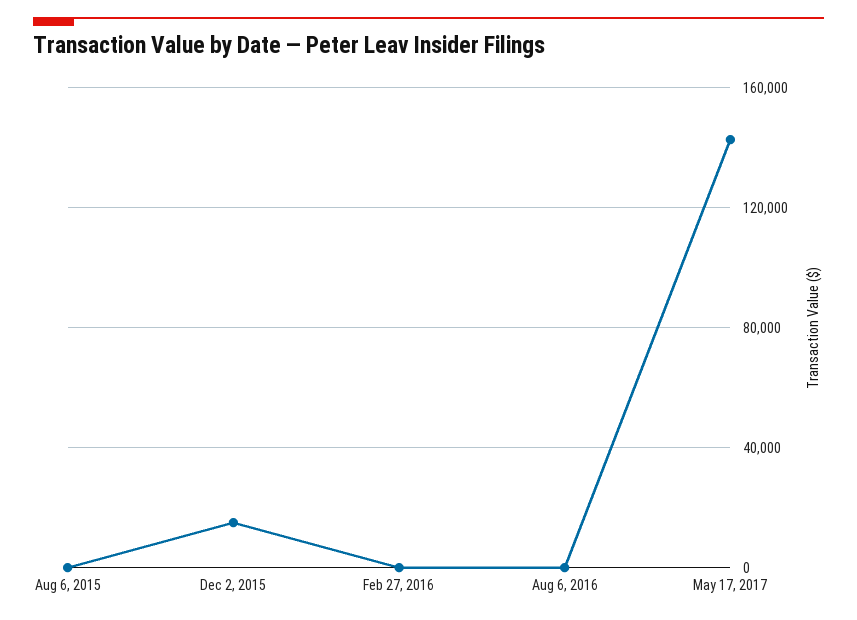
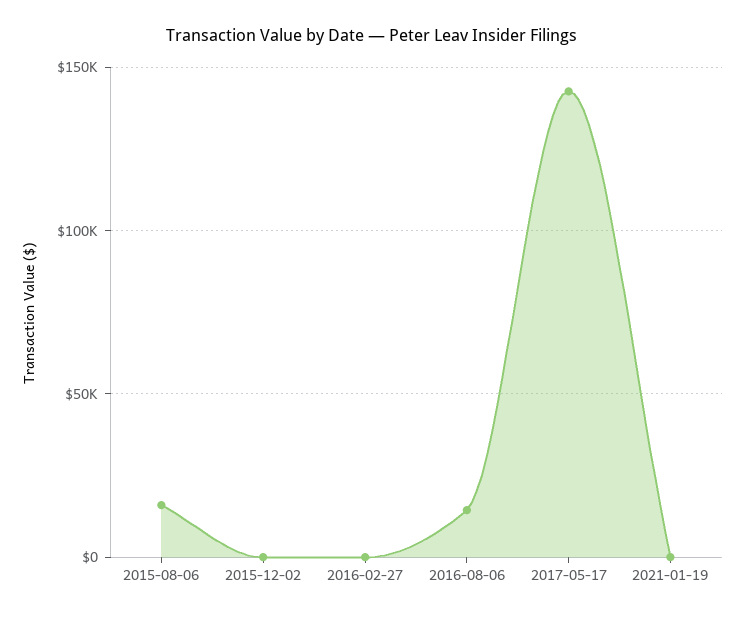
Aug 6, 2015: 0 -> 15000
Dec 2, 2015: 15000 -> 0
Aug 6, 2016: 0 -> 15000
2021-01-19: none -> 0

